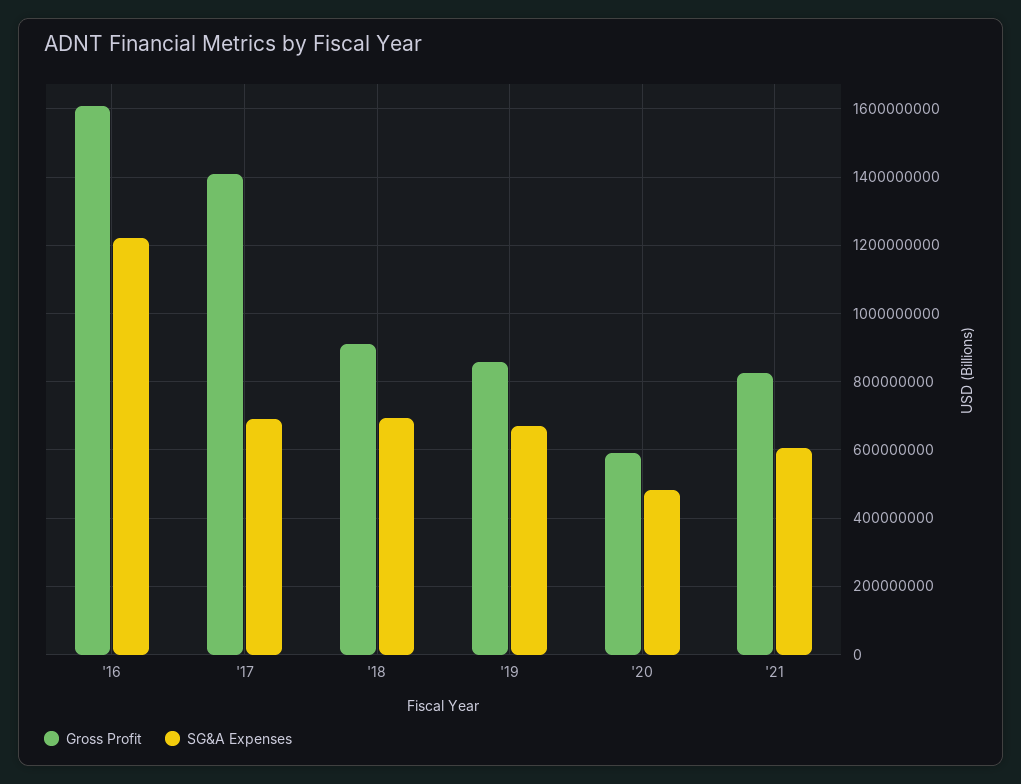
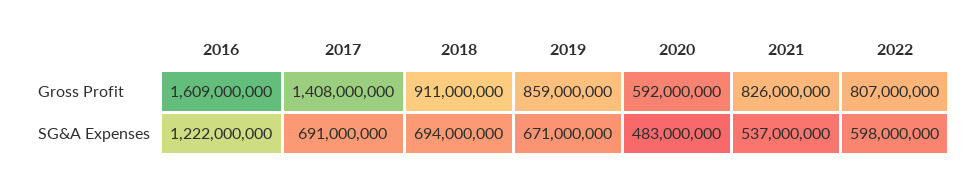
SG&A Expenses, '21: 600000000 -> 537000000
Gross Profit, 2022: none -> 807000000
SG&A Expenses, 2022: none -> 598000000

